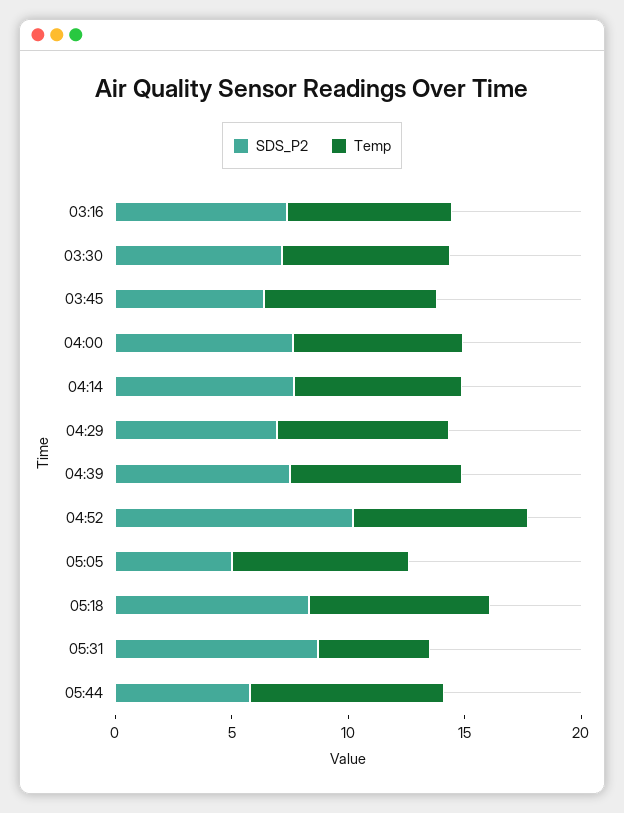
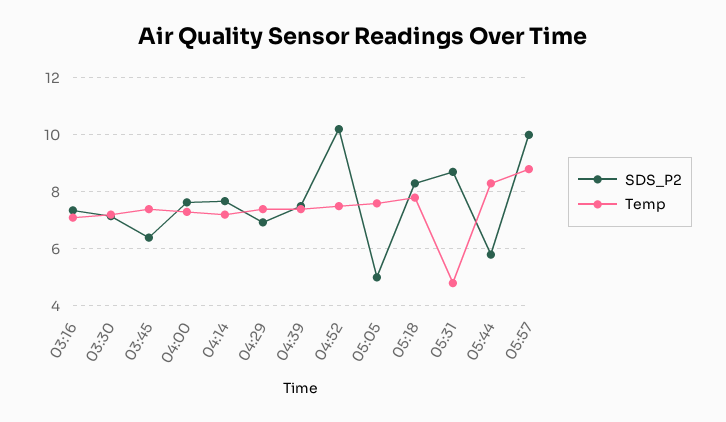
SDS_P2, 05:57: none -> 10
Temp, 05:57: none -> 8.75

